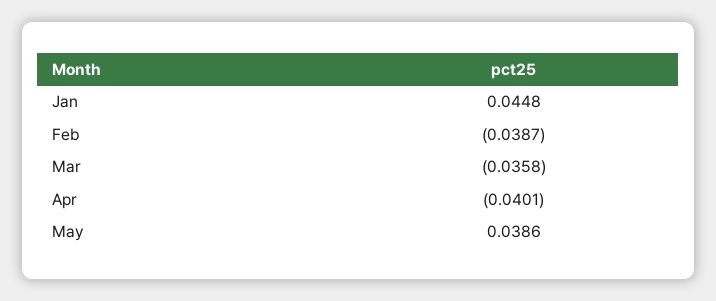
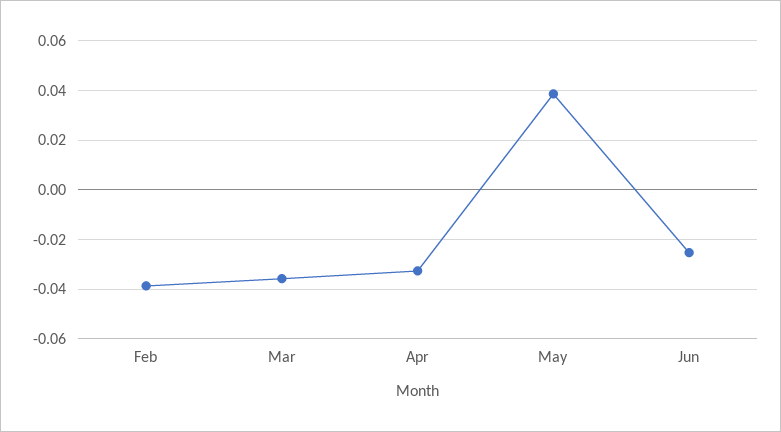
Jan: 0.0448 -> none
Apr: -0.0401 -> -0.0325
Jun: none -> -0.025

